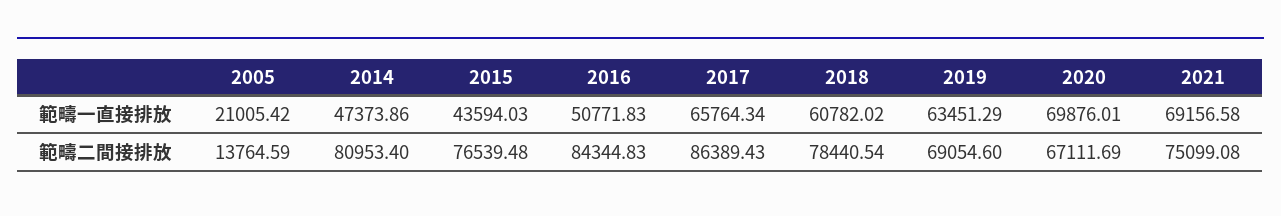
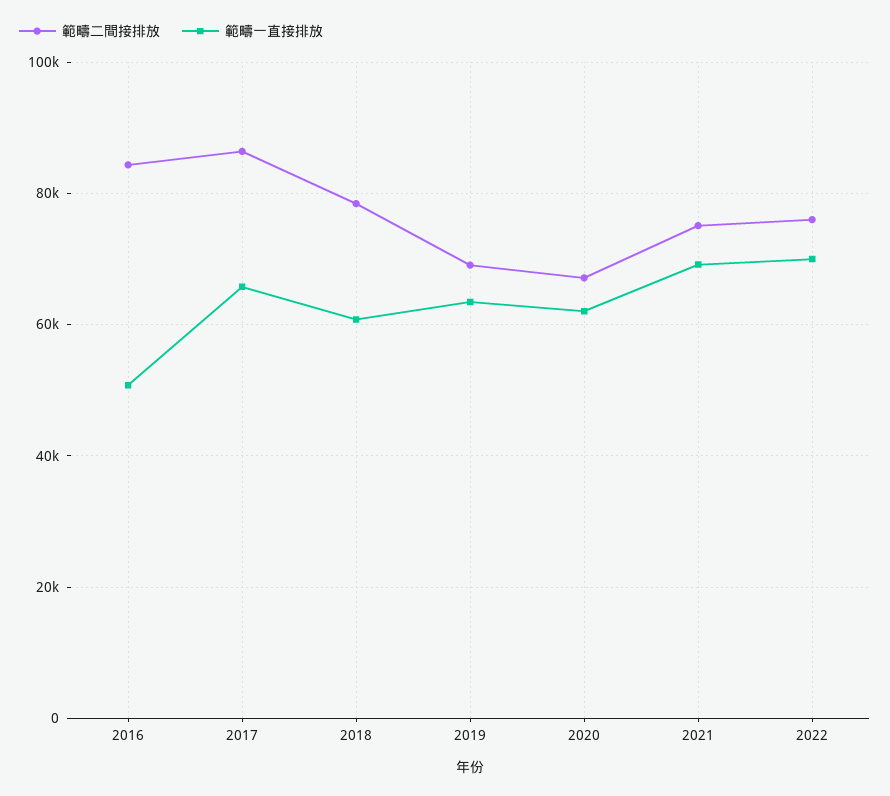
範疇一直接排放, 2005: 21005.42 -> none
範疇一直接排放, 2014: 47373.86 -> none
範疇一直接排放, 2015: 43594.03 -> none
範疇一直接排放, 2020: 69876.01 -> 62000
範疇二間接排放, 2005: 13764.59 -> none
範疇二間接排放, 2014: 80953.4 -> none
範疇二間接排放, 2015: 76539.48 -> none
範疇二間接排放, 2022: none -> 76000
範疇一直接排放, 2022: none -> 70000

